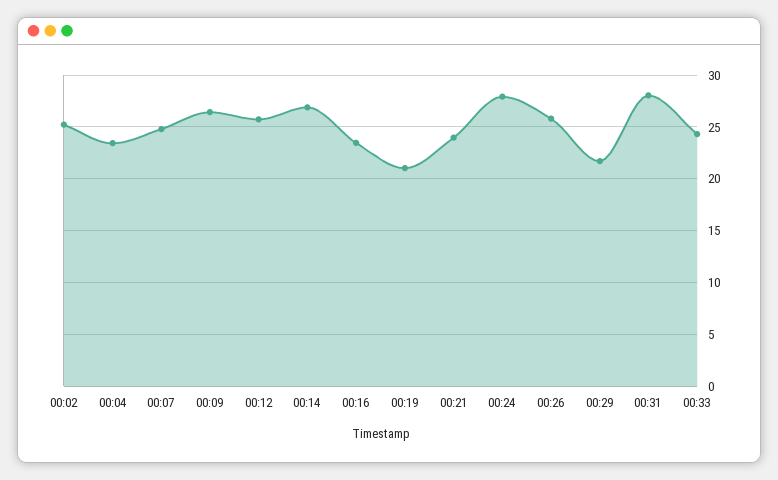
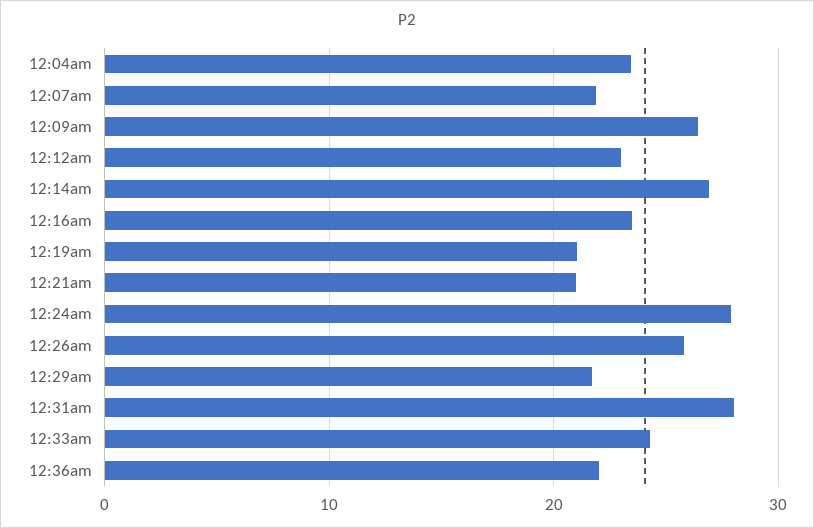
00:02: 25 -> none
00:07: 25 -> 22
00:12: 26 -> 23
00:21: 24 -> 21
12:36am: none -> 22

